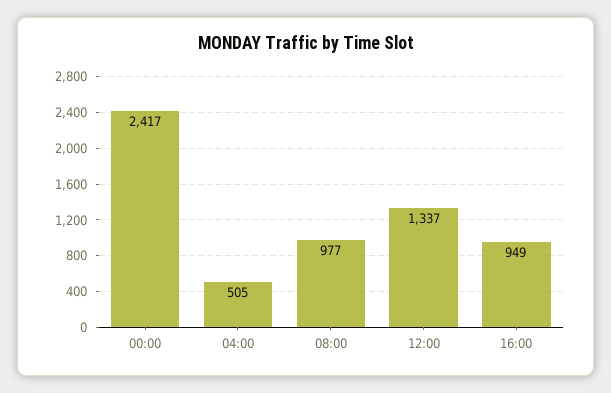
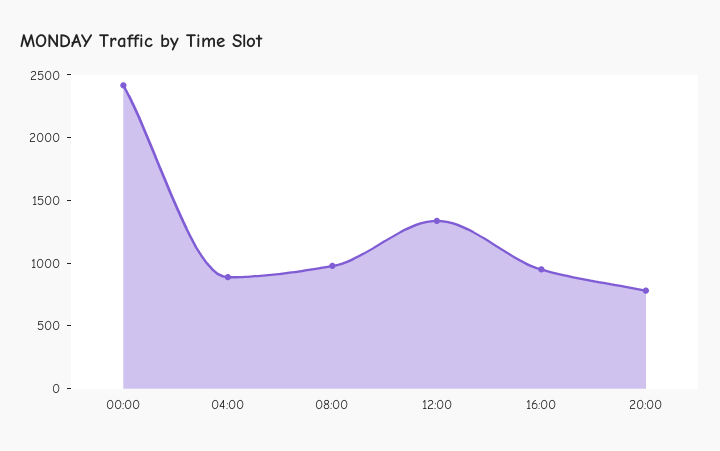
04:00: 505 -> 900
20:00: none -> 800

